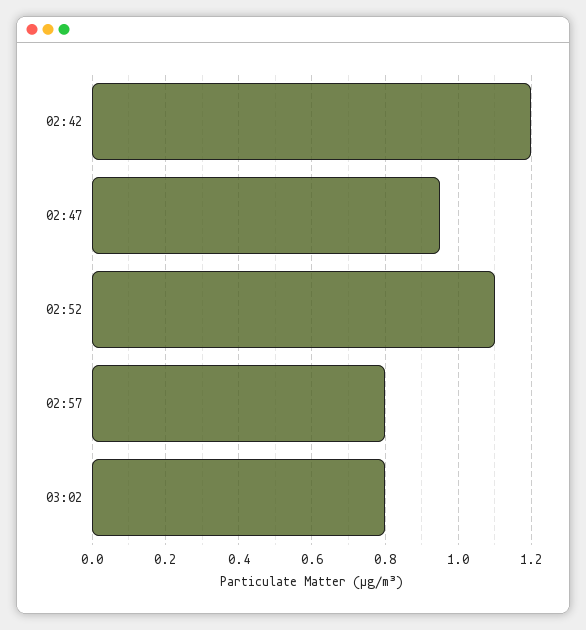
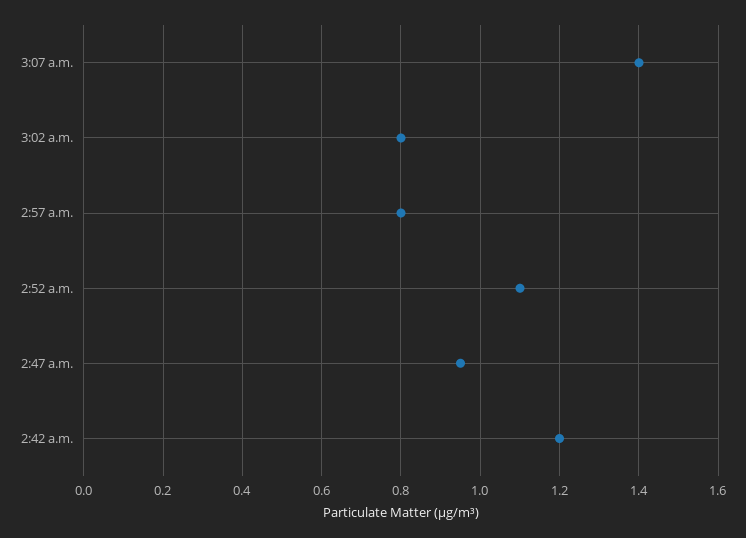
3:07 a.m.: none -> 1.4

